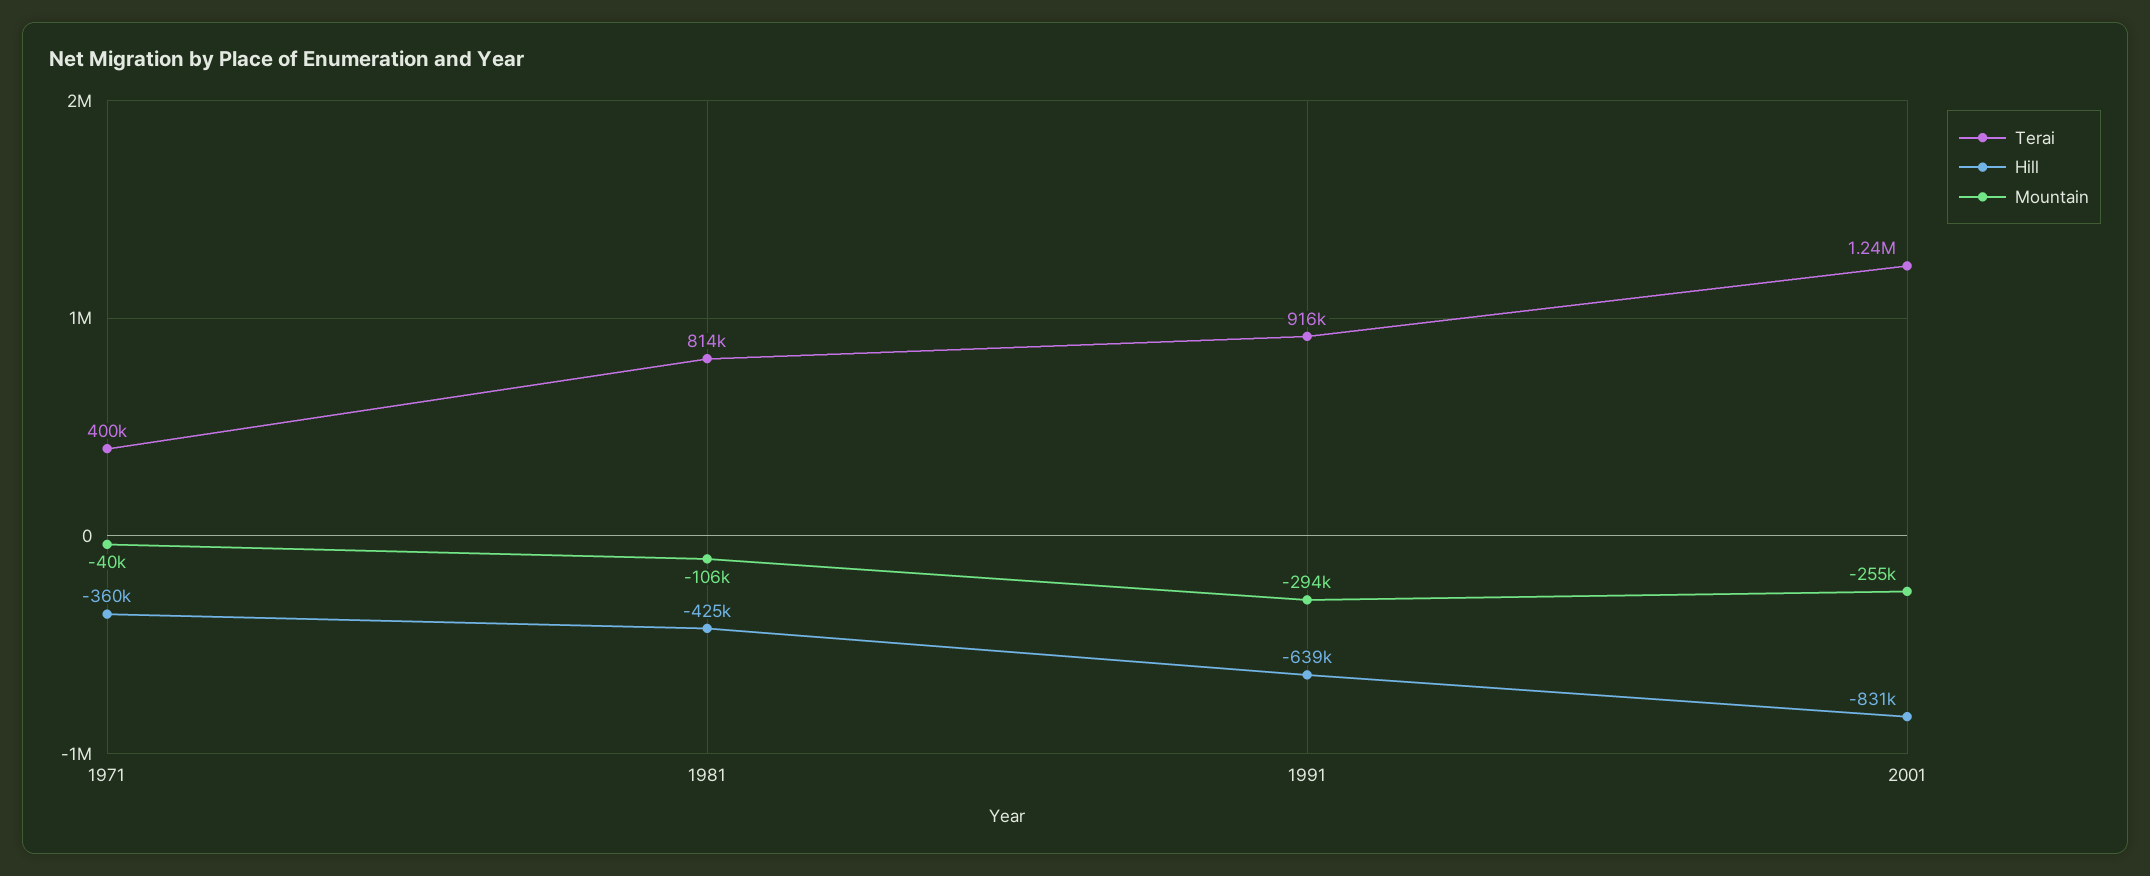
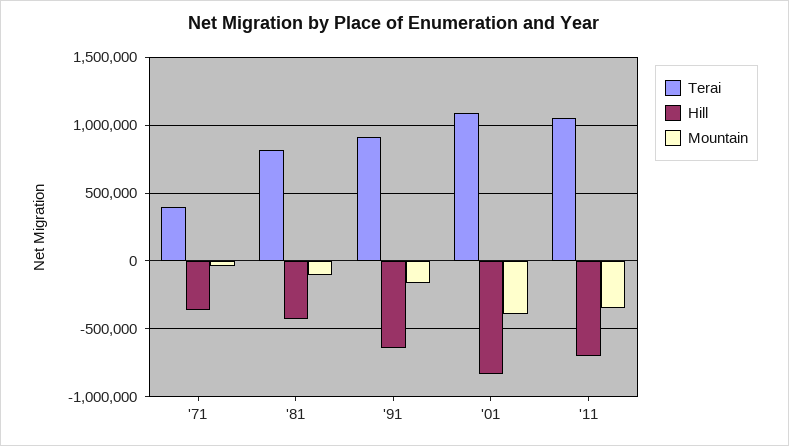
Mountain, 1991: -294000 -> -150000
Terai, 2001: 1240000 -> 1100000
Mountain, 2001: -255000 -> -400000
Terai, '11: none -> 1050000
Hill, '11: none -> -700000
Mountain, '11: none -> -350000

